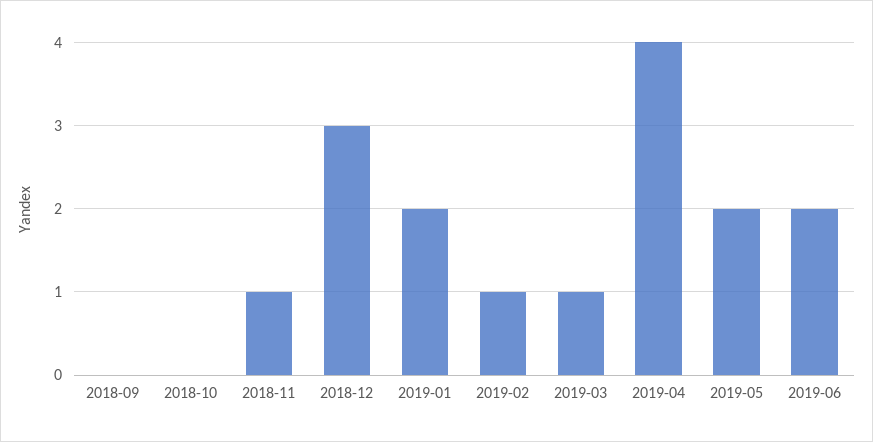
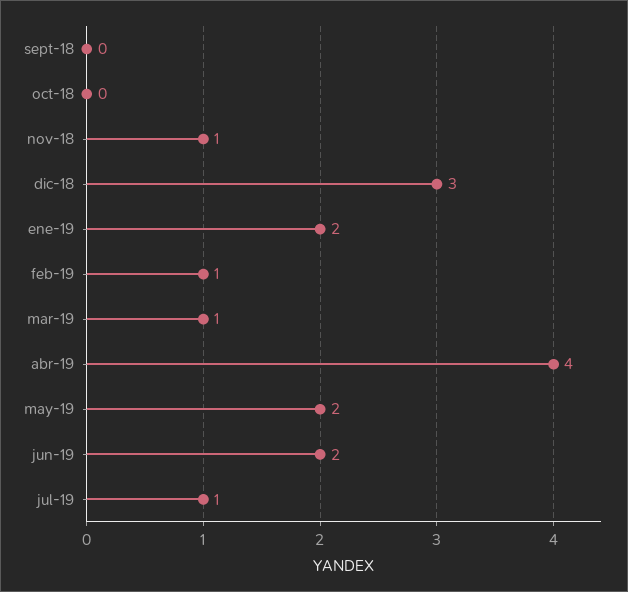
jul-19: none -> 1

